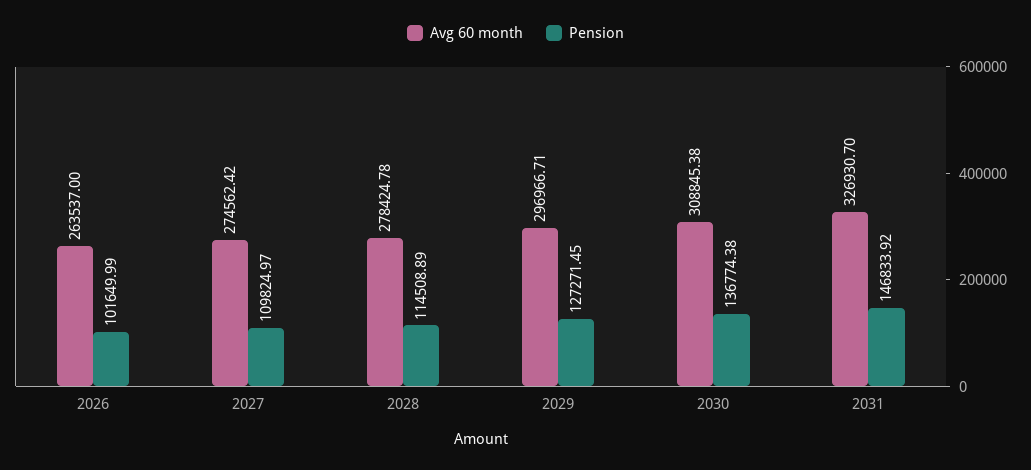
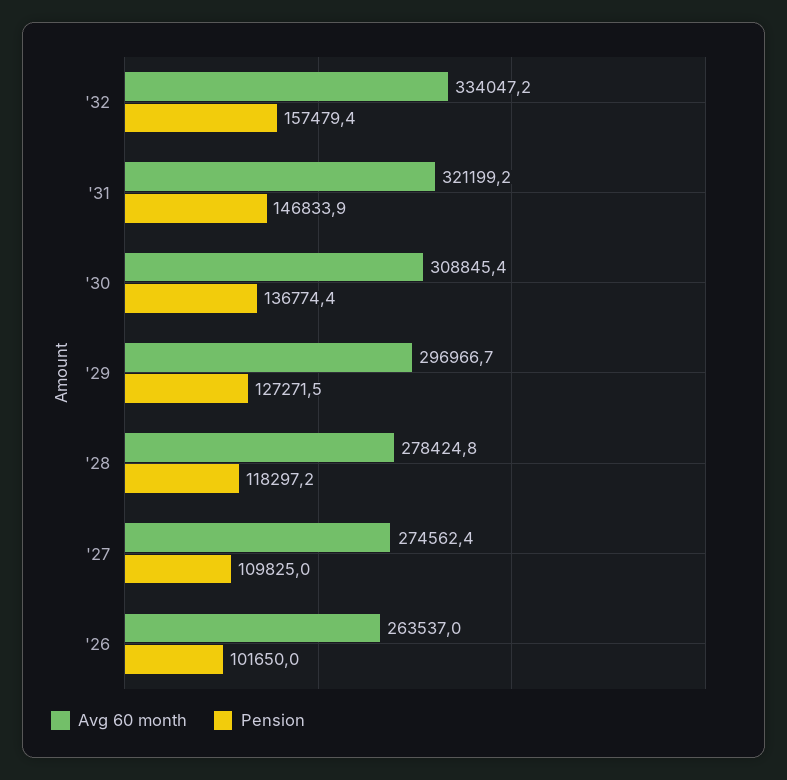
Pension, 2028: 114508.89 -> 118297.2
Avg 60 month, 2031: 326930.7 -> 321199.2
Avg 60 month, '32: none -> 334047.2
Pension, '32: none -> 157479.4

